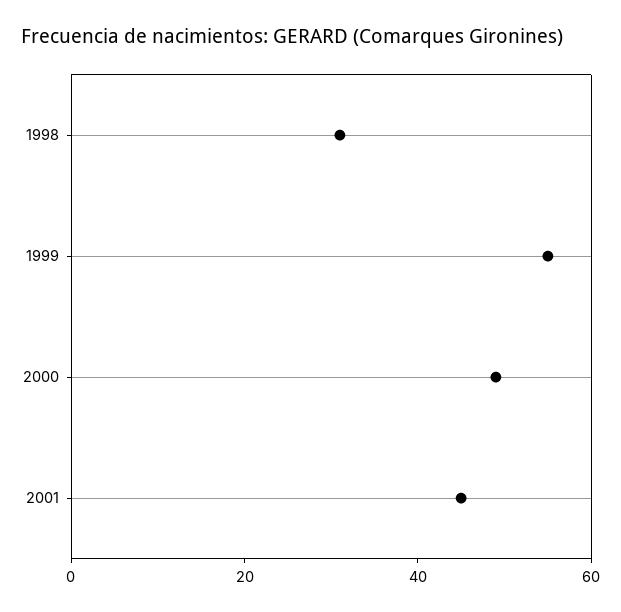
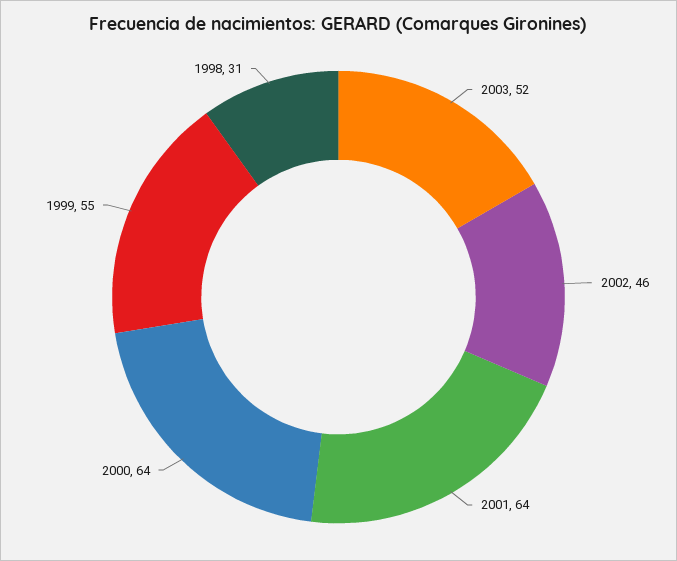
2000: 50 -> 64
2001: 45 -> 64
2003: none -> 52
2002: none -> 46

